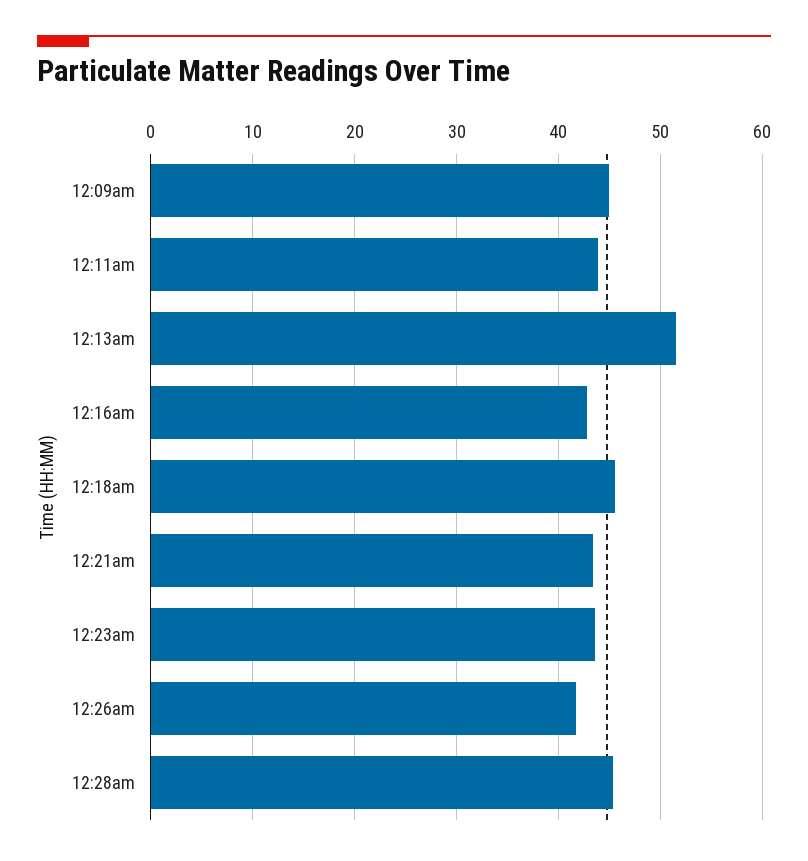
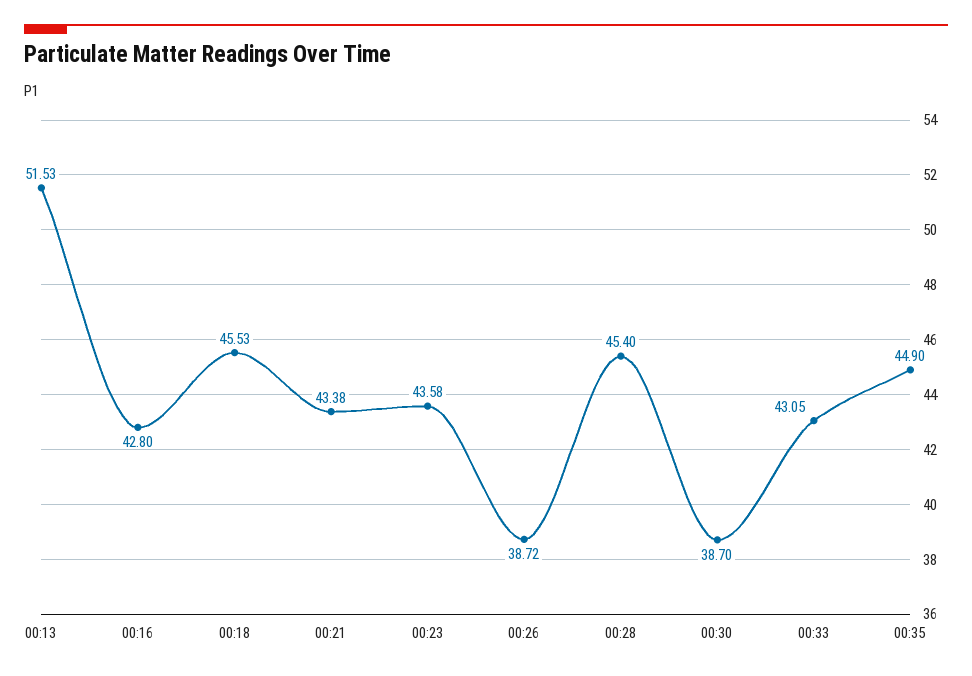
12:09am: 45 -> none
12:11am: 44 -> none
12:26am: 42 -> 38.72
00:30: none -> 38.7
00:33: none -> 43.05
00:35: none -> 44.9

